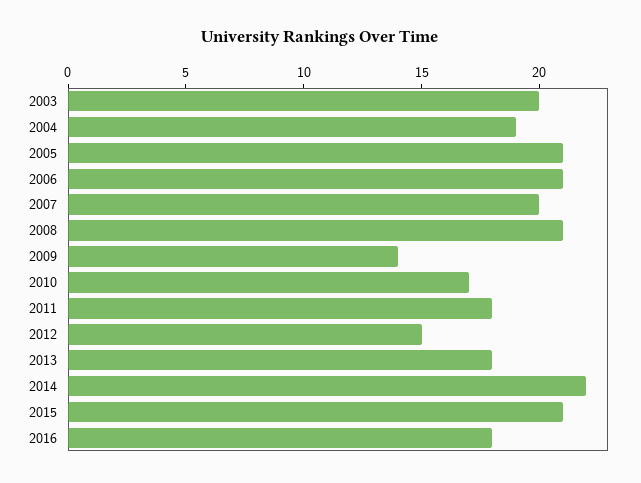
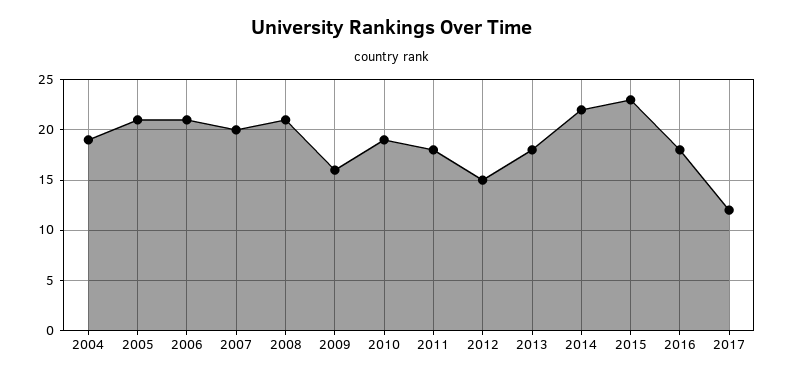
2003: 20 -> none
2009: 14 -> 16
2010: 17 -> 19
2015: 21 -> 23
2017: none -> 12

